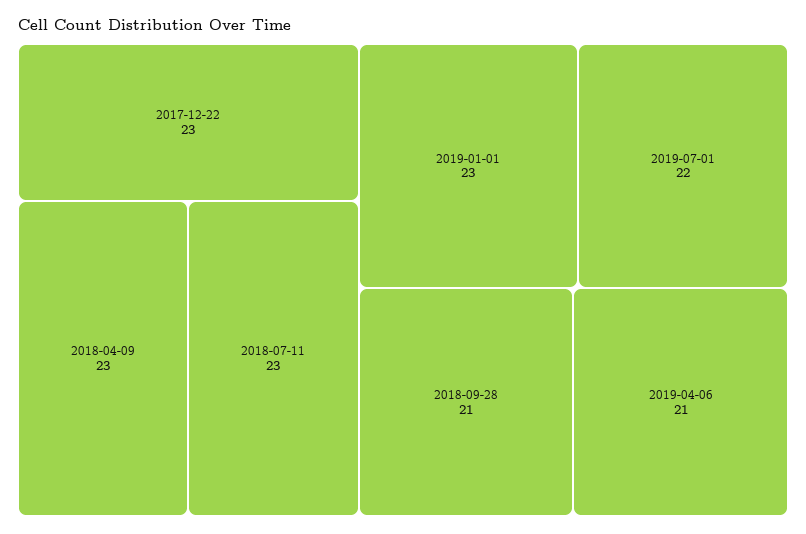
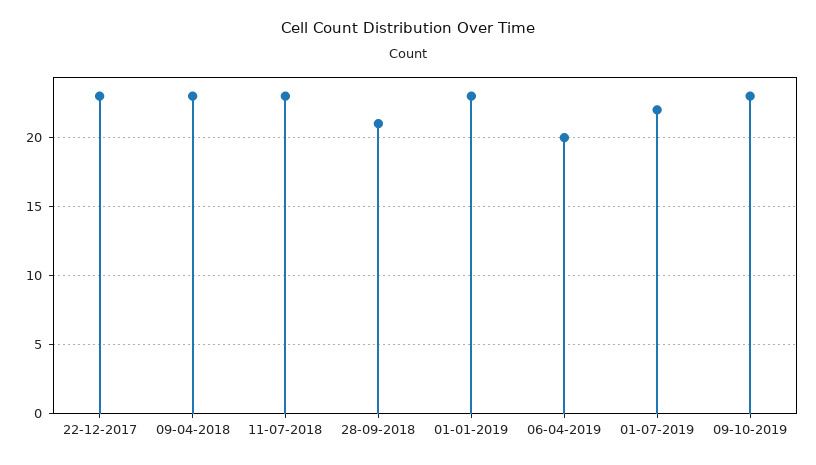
2019-04-06: 21 -> 20
09-10-2019: none -> 23

